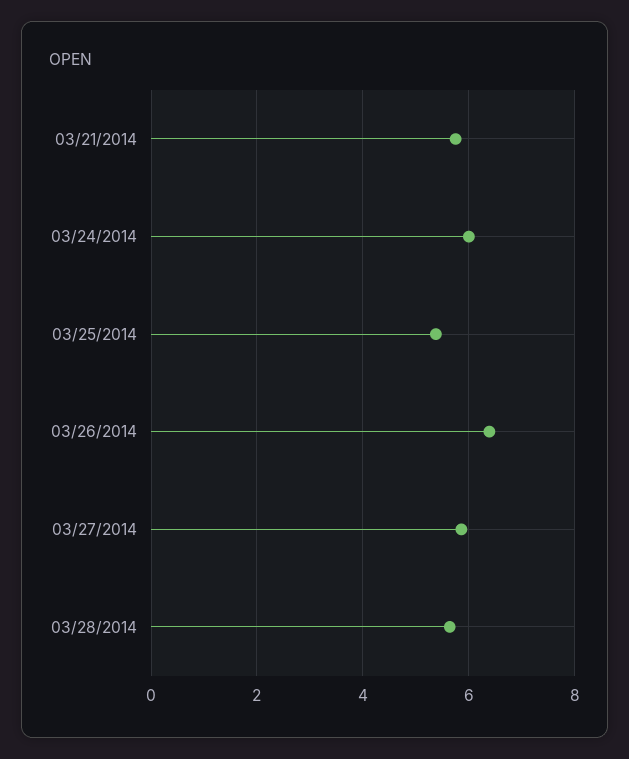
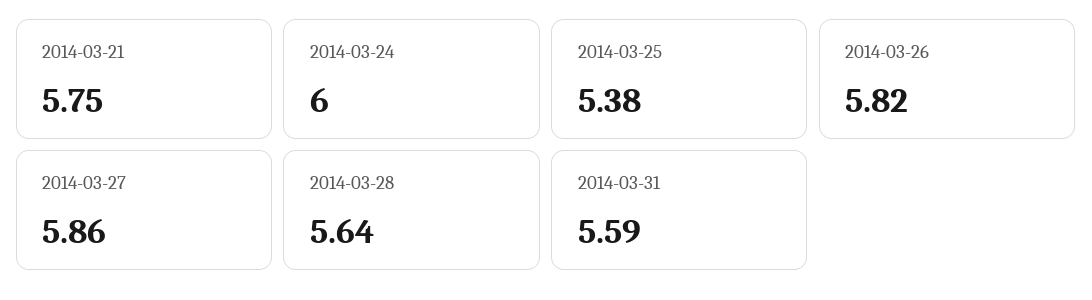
03/26/2014: 6.4 -> 5.82
2014-03-31: none -> 5.59

